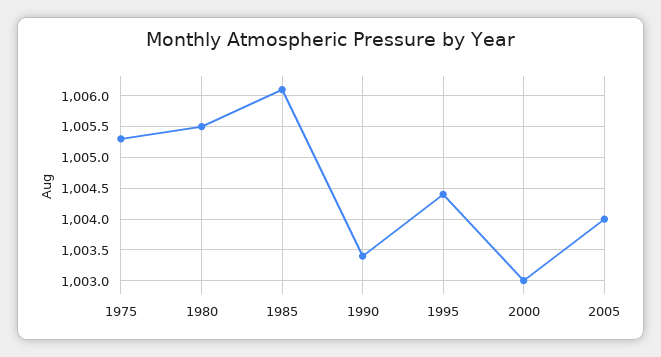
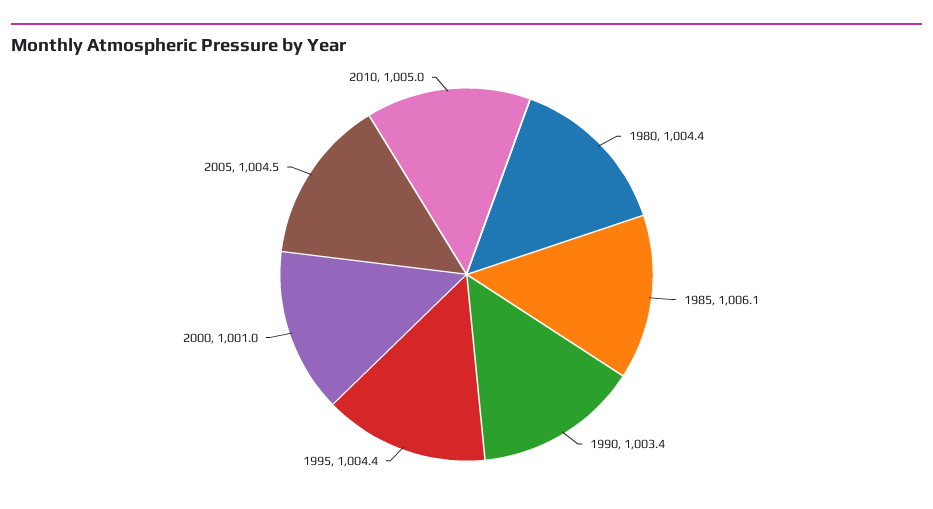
1975: 1005.3 -> none
1980: 1005.5 -> 1004.4
2000: 1003 -> 1001
2005: 1004 -> 1004.5
2010: none -> 1005

